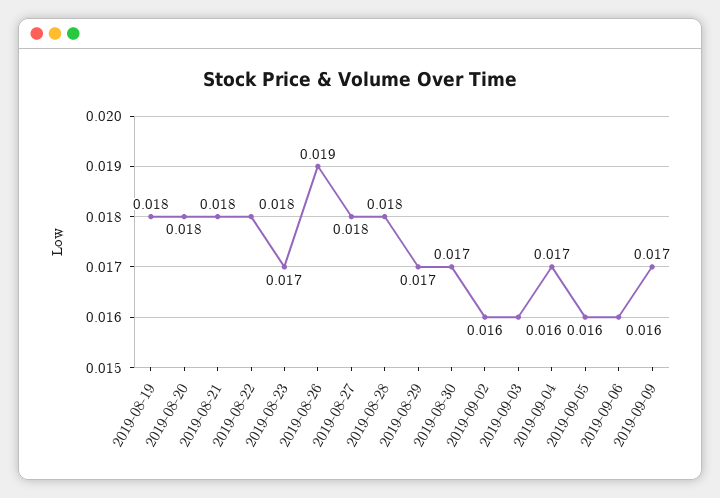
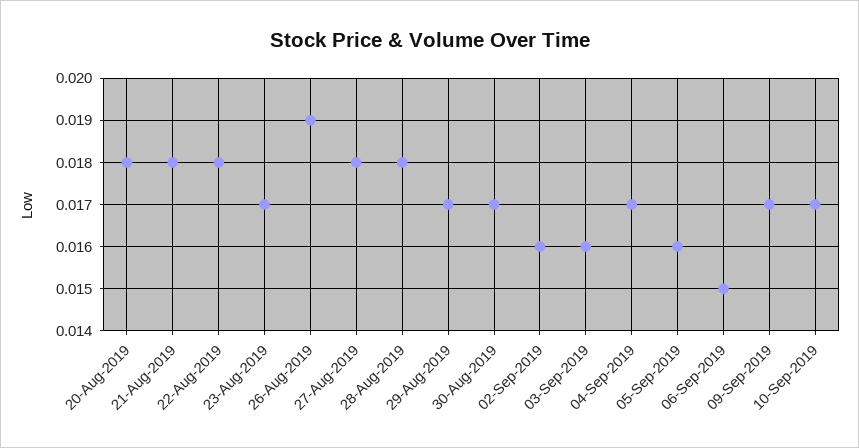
2019-08-19: 0.018 -> none
2019-09-06: 0.016 -> 0.015
10-Sep-2019: none -> 0.017

